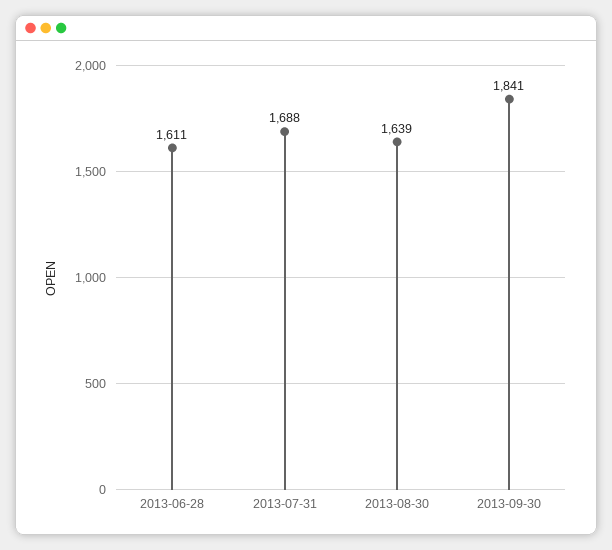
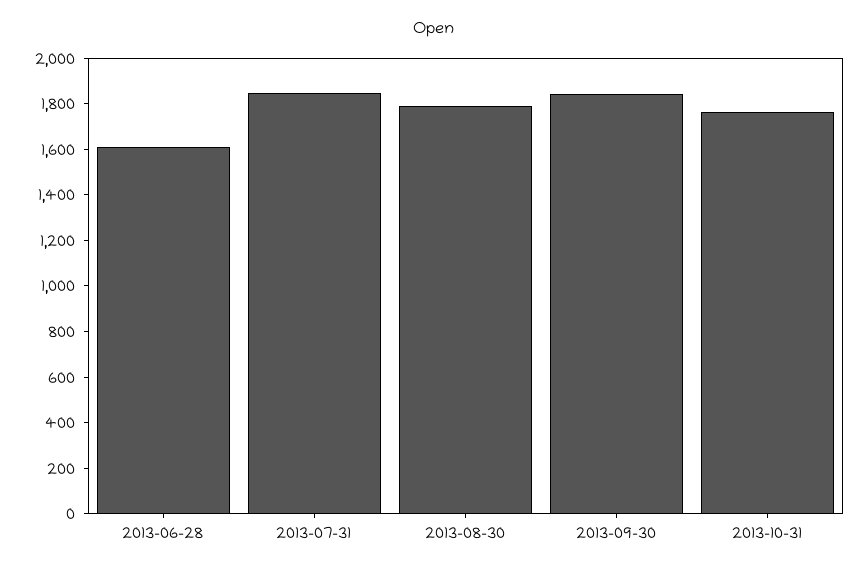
2013-07-31: 1688 -> 1850
2013-08-30: 1639 -> 1800
2013-10-31: none -> 1750

